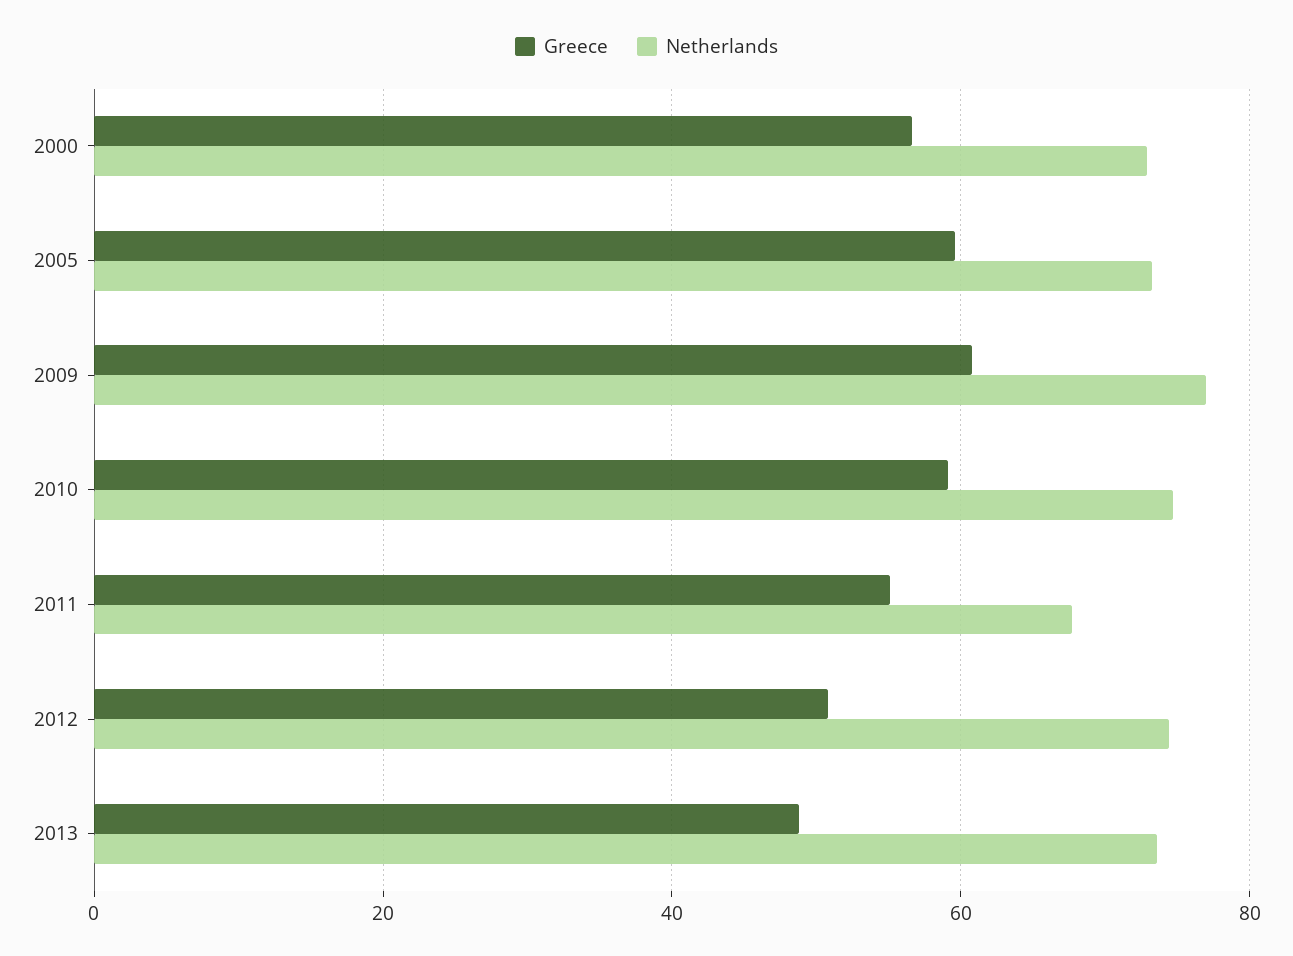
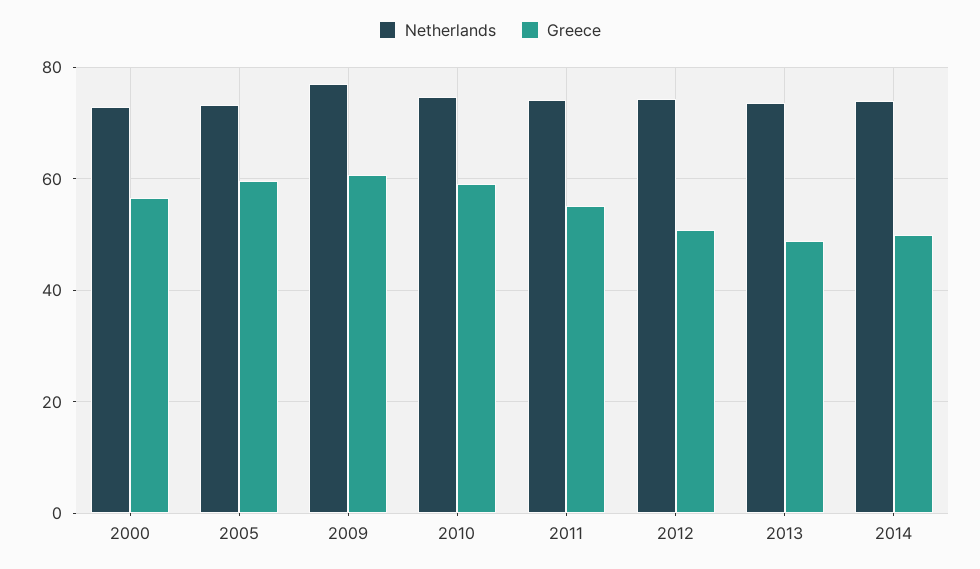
Netherlands, 2011: 68 -> 74
Netherlands, 2014: none -> 74
Greece, 2014: none -> 50

